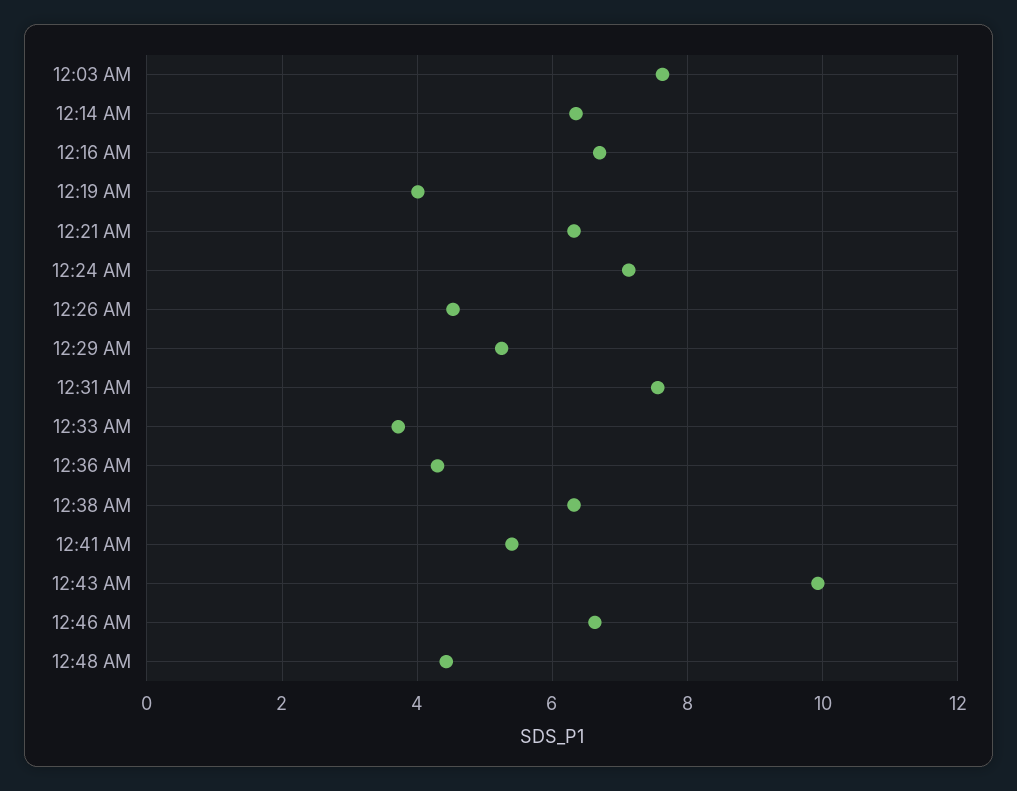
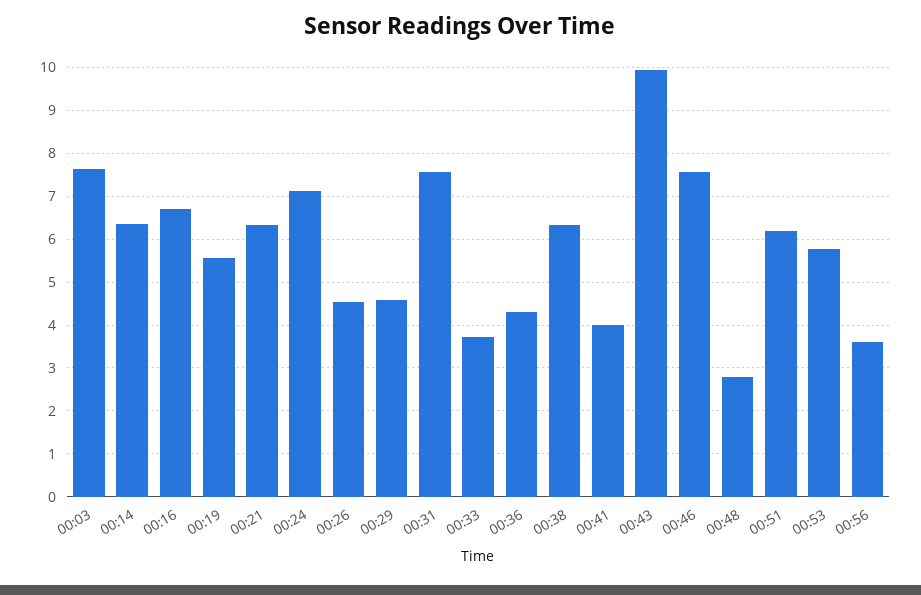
12:19 AM: 4 -> 5.6
12:29 AM: 5.2 -> 4.6
12:41 AM: 5.4 -> 4
12:46 AM: 6.6 -> 7.6
12:48 AM: 4.4 -> 2.8
00:51: none -> 6.2
00:53: none -> 5.8
00:56: none -> 3.6

